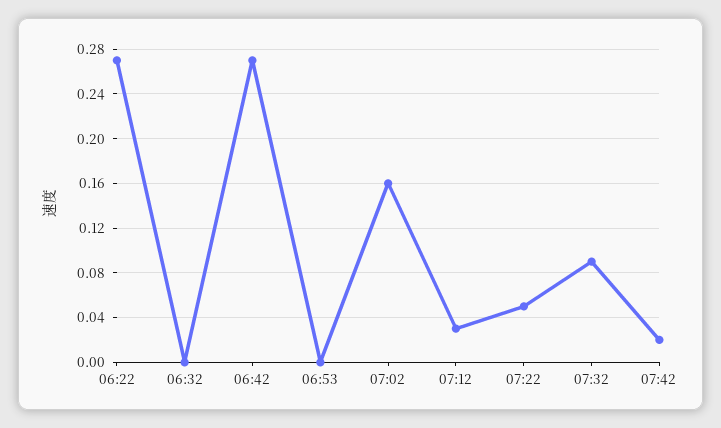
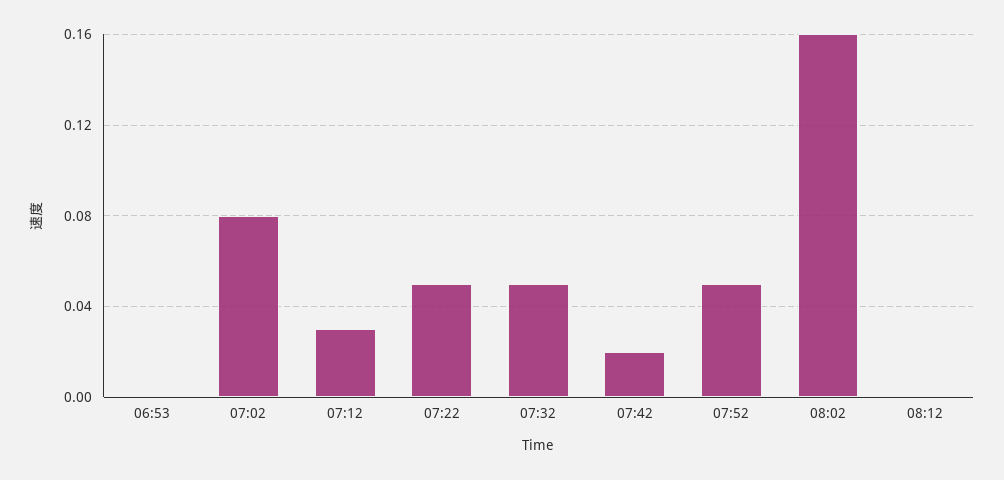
06:22: 0.27 -> none
06:32: 0 -> none
06:42: 0.27 -> none
07:02: 0.16 -> 0.08
07:32: 0.09 -> 0.05
07:52: none -> 0.05
08:02: none -> 0.16
08:12: none -> 0

